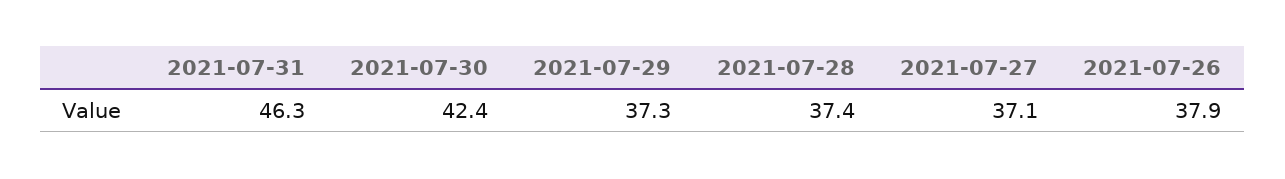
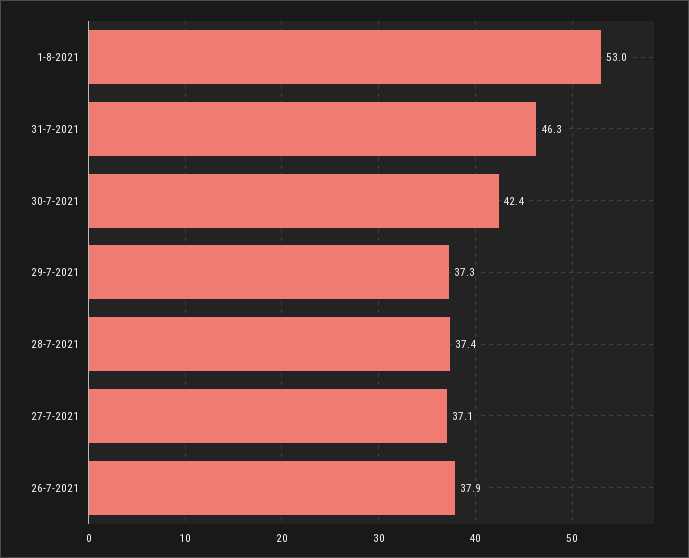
1-8-2021: none -> 53

